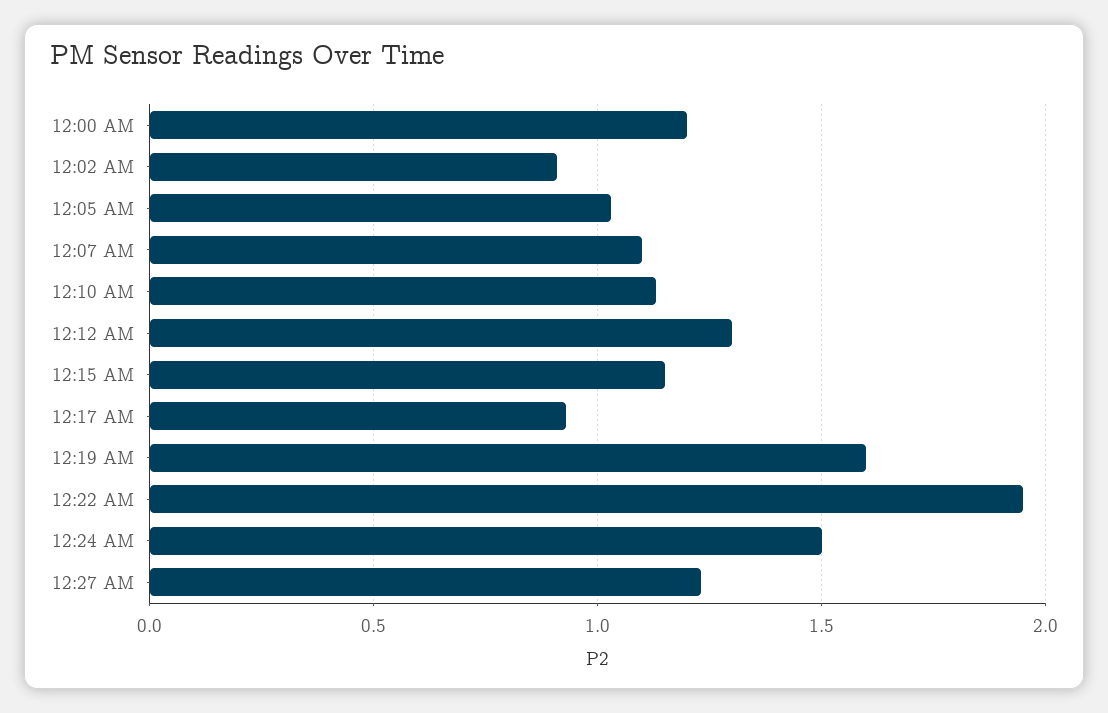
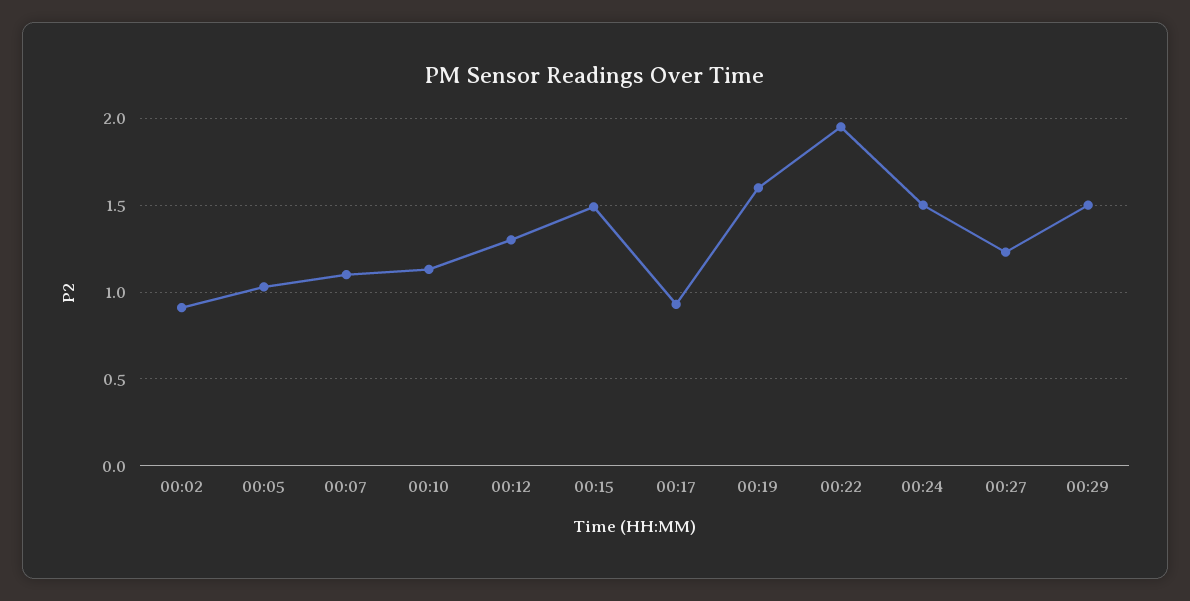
12:00 AM: 1.2 -> none
12:15 AM: 1.15 -> 1.5
00:29: none -> 1.5

